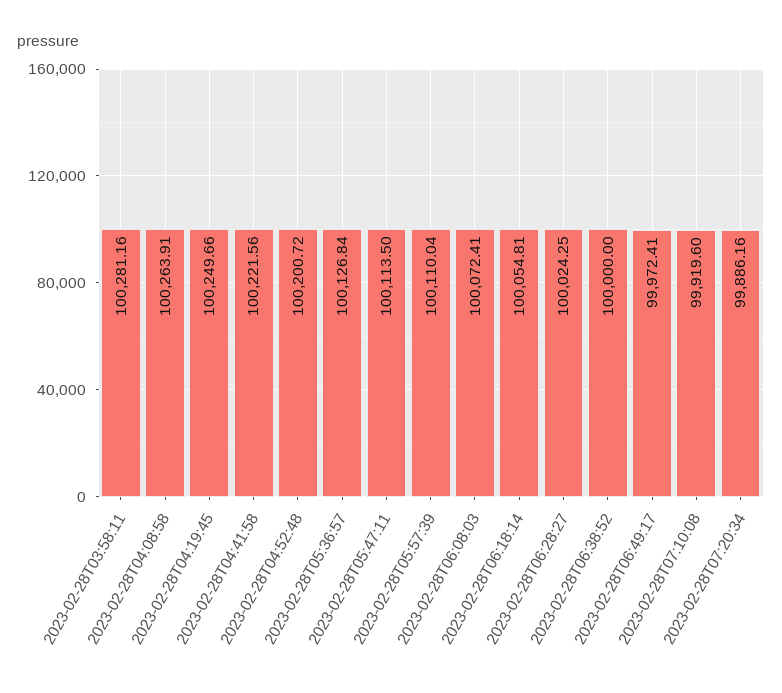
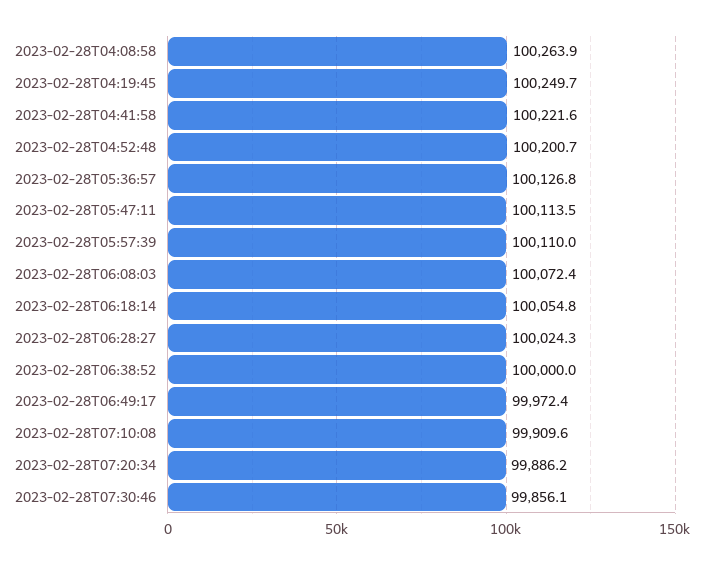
2023-02-28T03:58:11: 100281.16 -> none
2023-02-28T07:10:08: 99919.6 -> 99909.6
2023-02-28T07:30:46: none -> 99856.1

